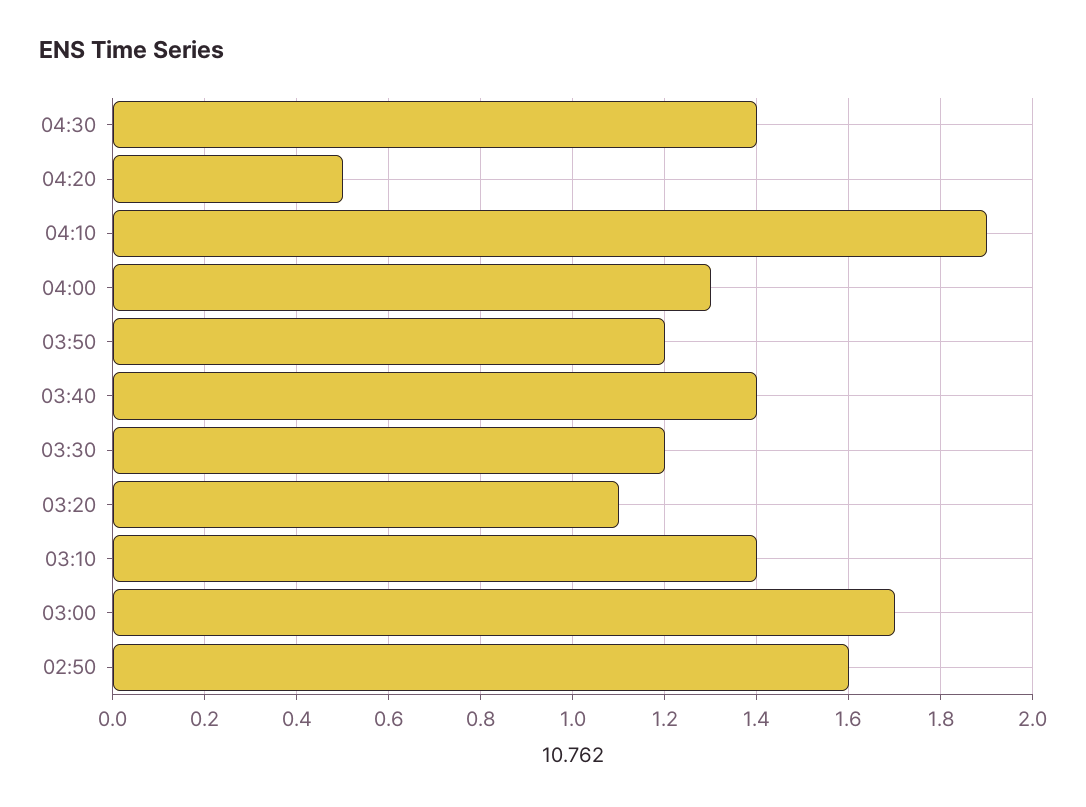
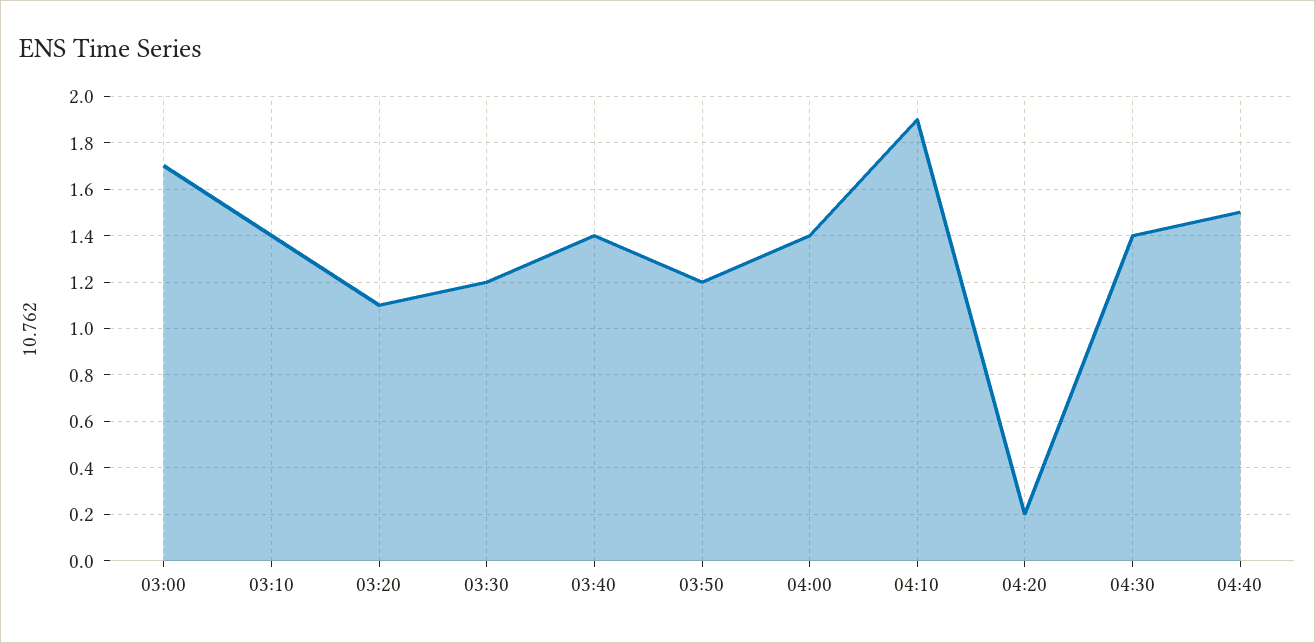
04:20: 0.5 -> 0.2
04:00: 1.3 -> 1.4
02:50: 1.6 -> none
04:40: none -> 1.5

